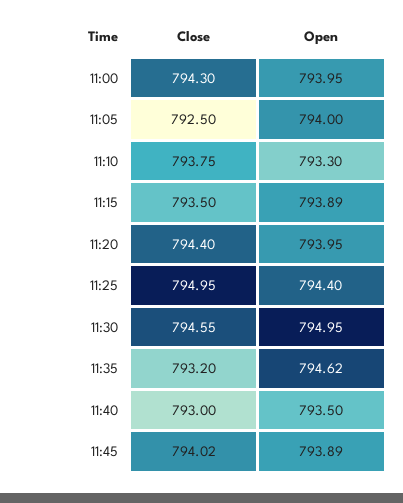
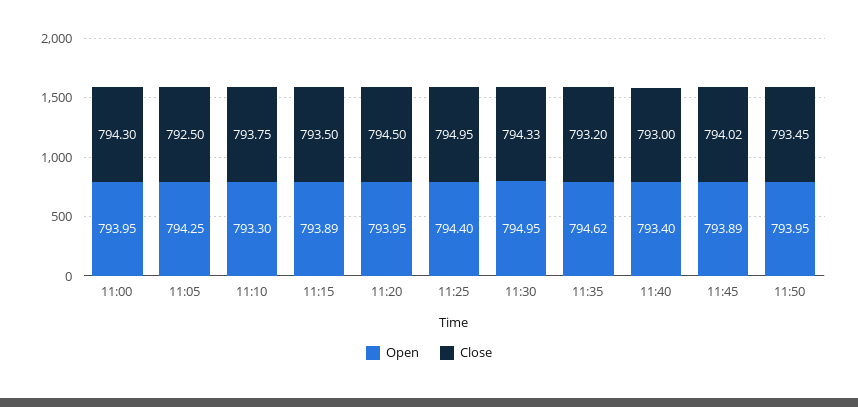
Open, 11:05: 794 -> 794.25
Close, 11:20: 794.4 -> 794.5
Close, 11:30: 794.55 -> 794.33
Open, 11:40: 793.5 -> 793.4
Open, 11:50: none -> 793.95
Close, 11:50: none -> 793.45

